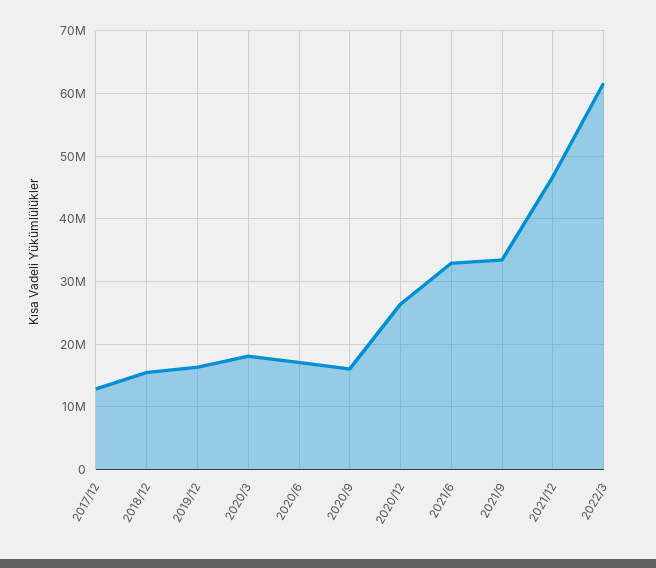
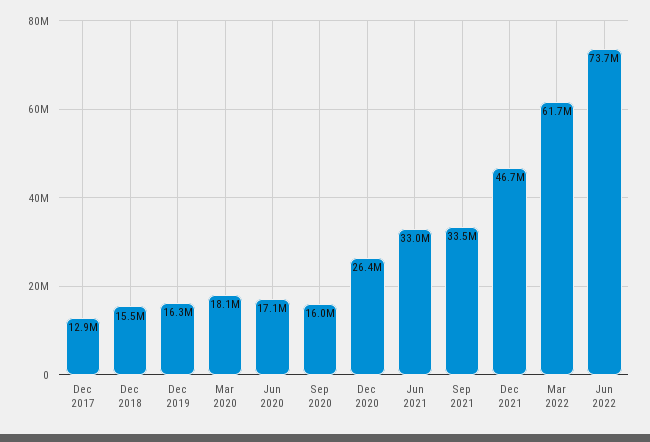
Jun 2022: none -> 73700000

